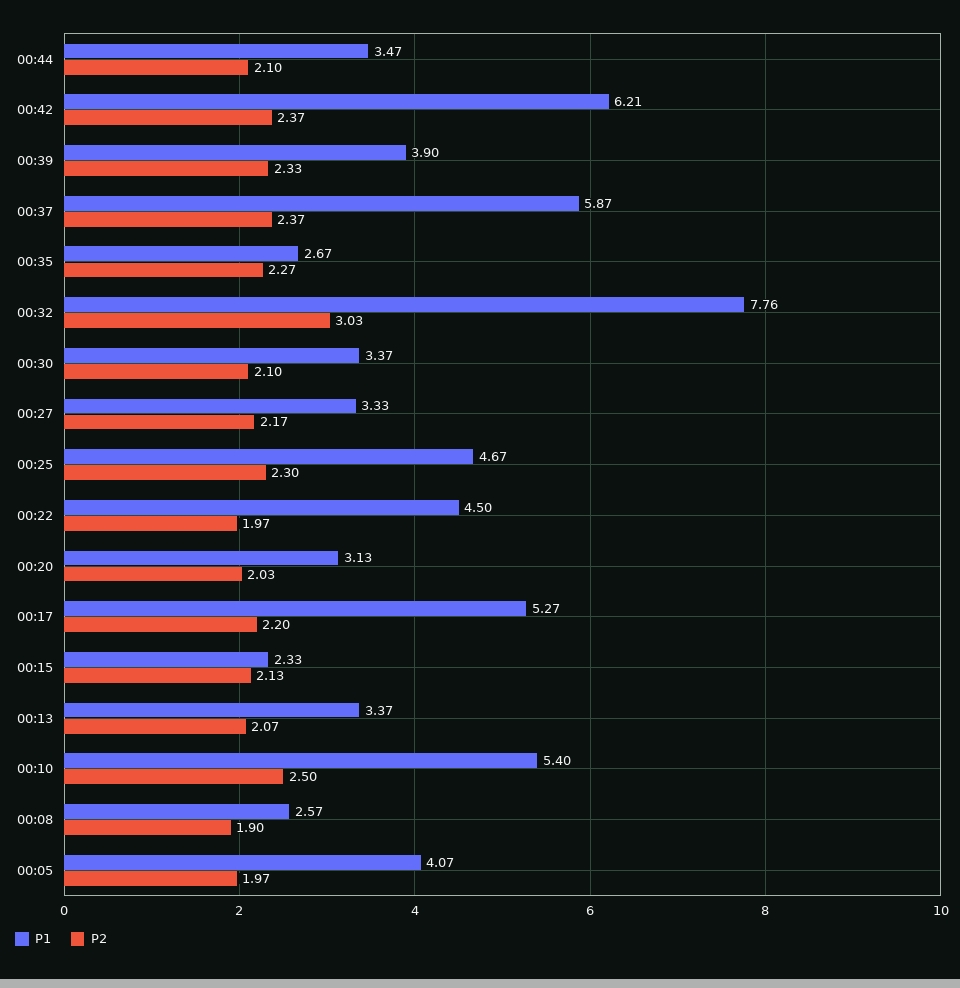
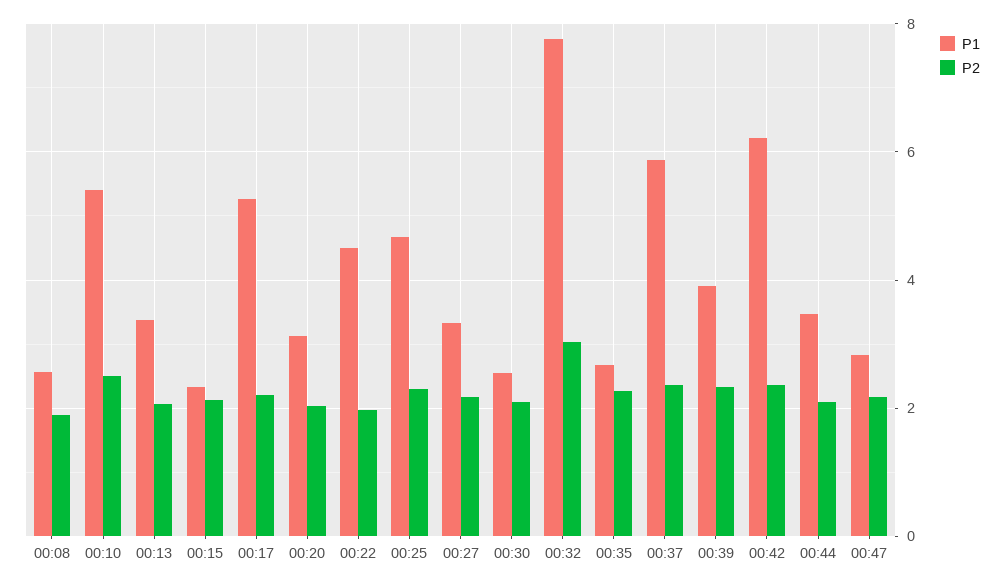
P1, 00:30: 3.37 -> 2.6
P1, 00:05: 4.07 -> none
P2, 00:05: 1.97 -> none
P1, 00:47: none -> 2.8
P2, 00:47: none -> 2.2

